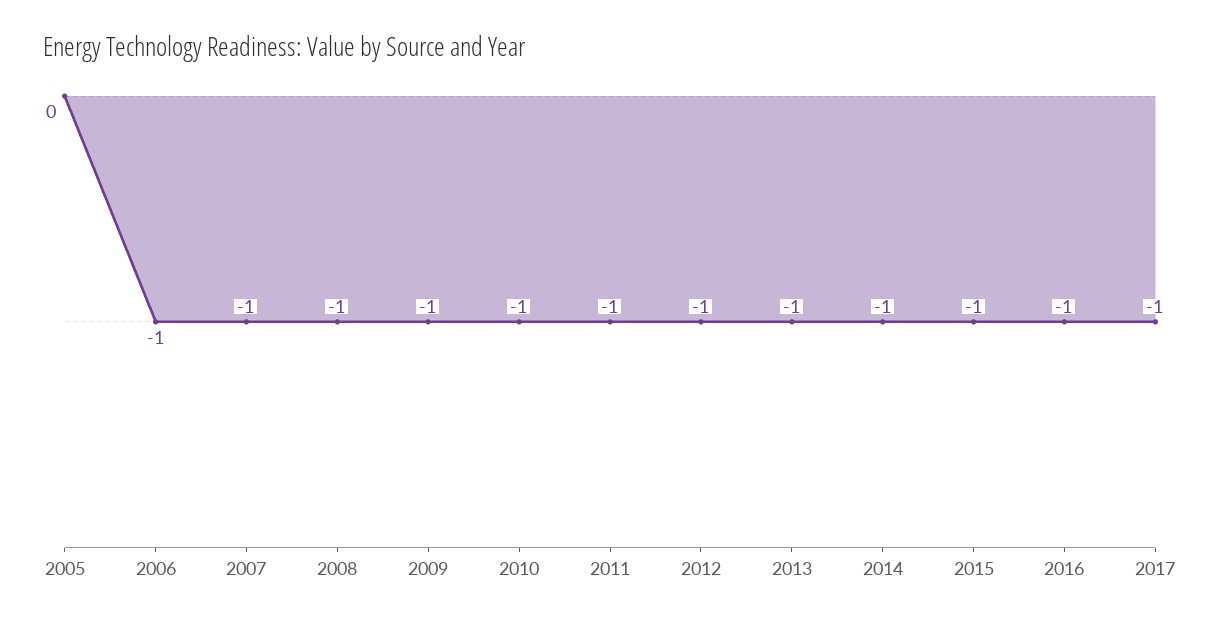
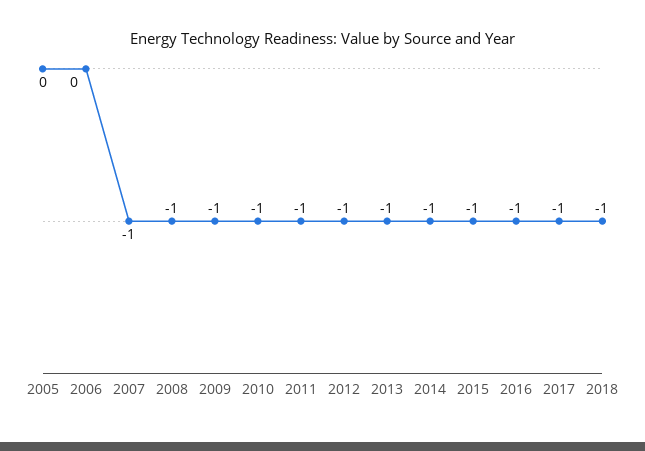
2006: -1 -> 0
2018: none -> -1

